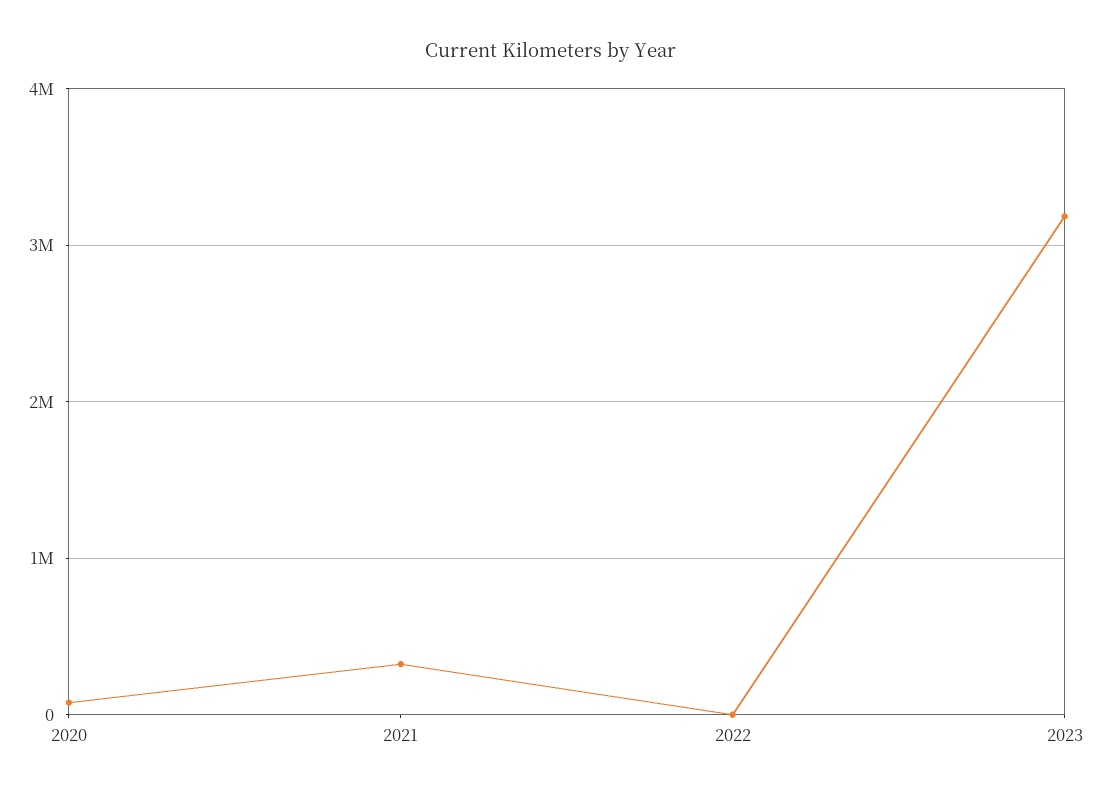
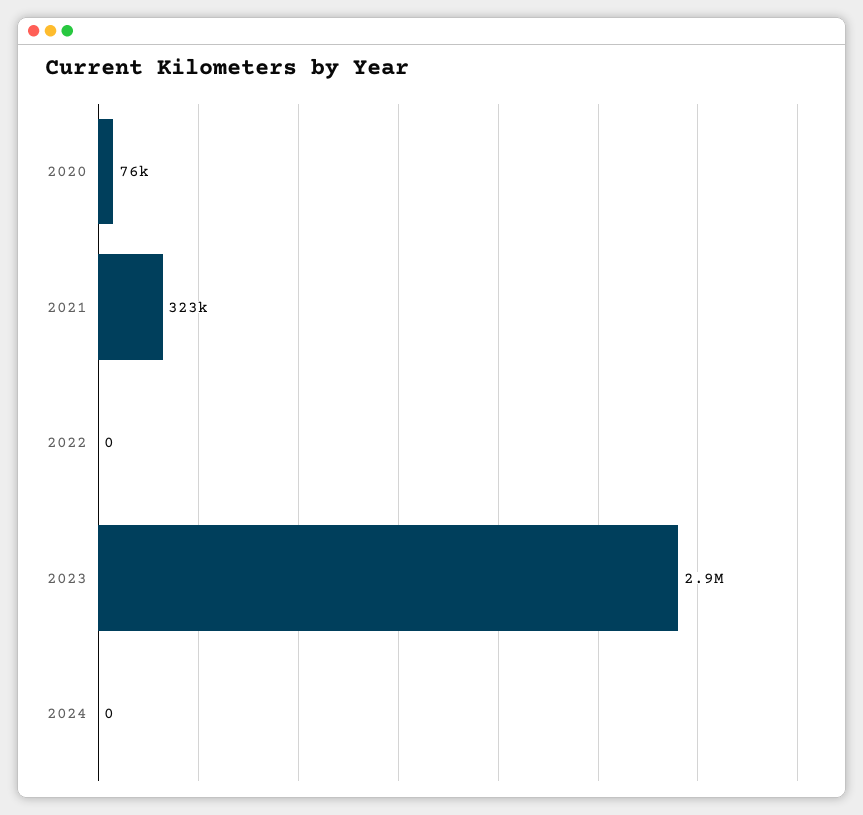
2023: 3200000 -> 2900000
2024: none -> 0

